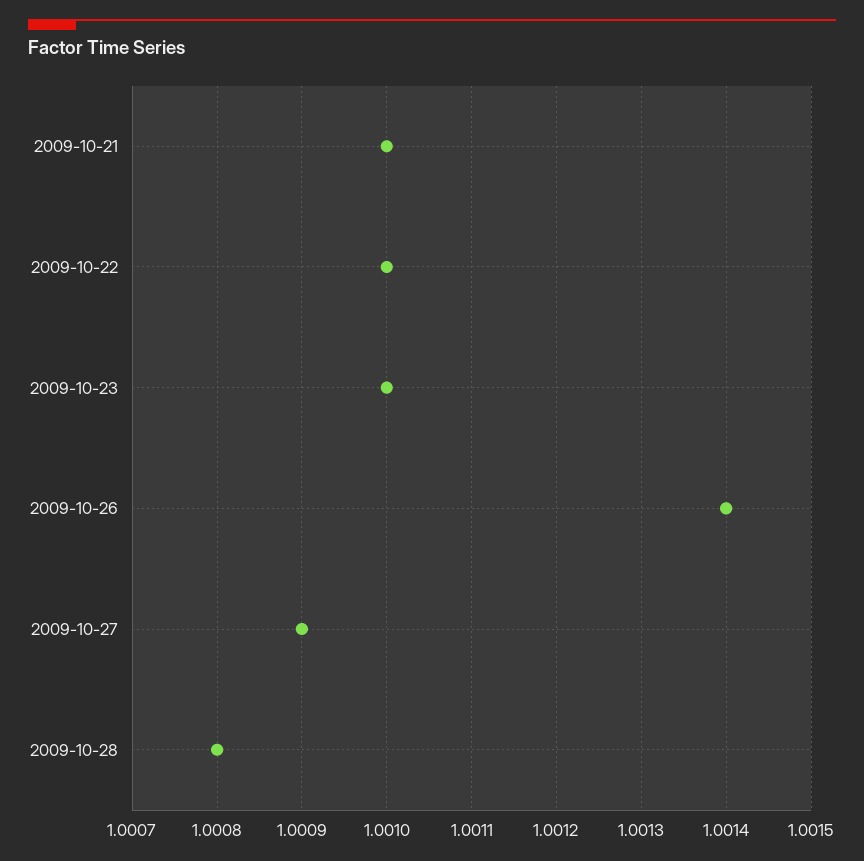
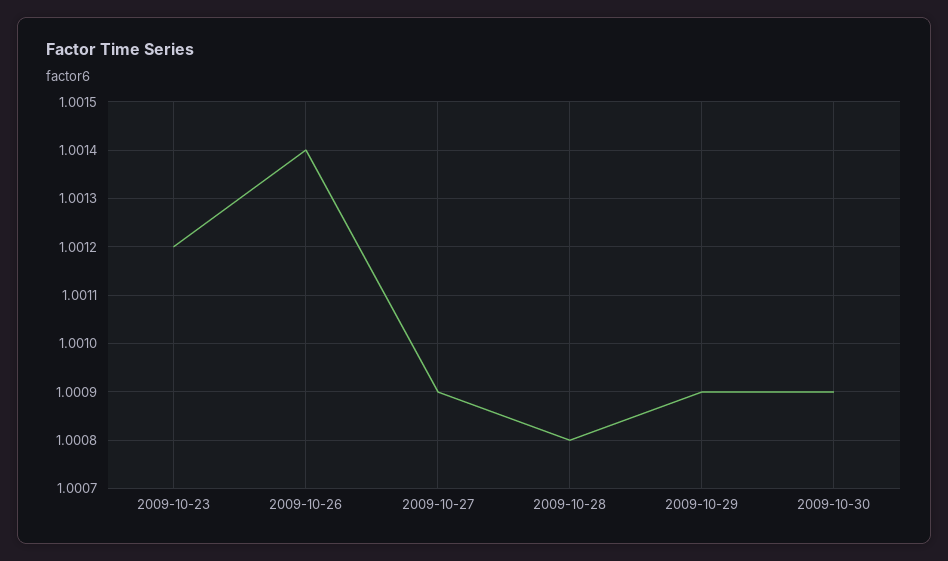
2009-10-21: 1.001 -> none
2009-10-22: 1.001 -> none
2009-10-23: 1.001 -> 1.0012
2009-10-29: none -> 1.0009
2009-10-30: none -> 1.0009

